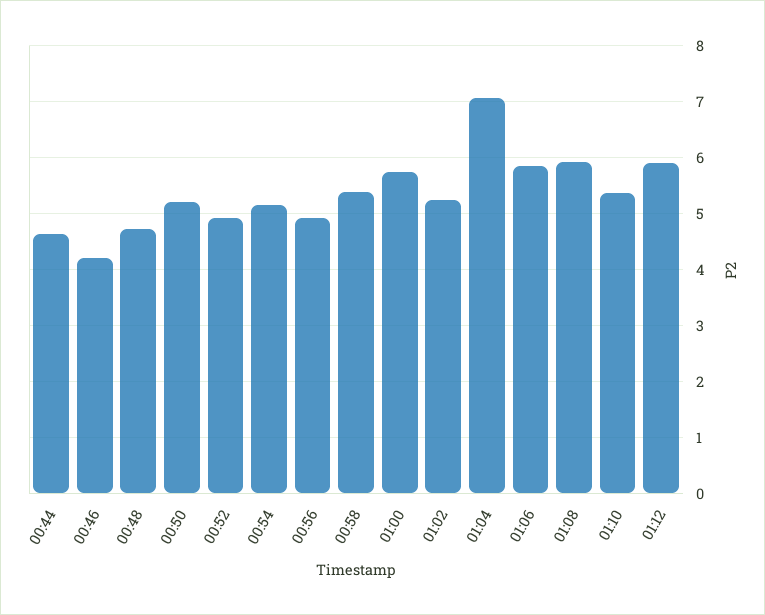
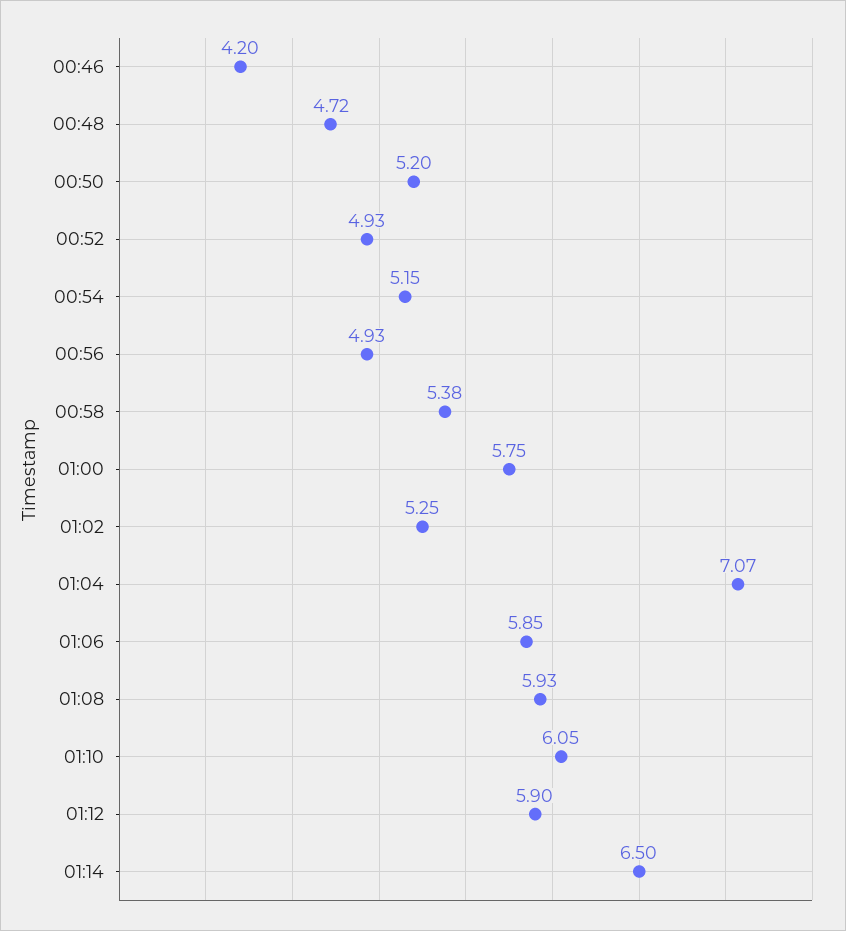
00:44: 4.6 -> none
01:10: 5.4 -> 6.05
01:14: none -> 6.5

